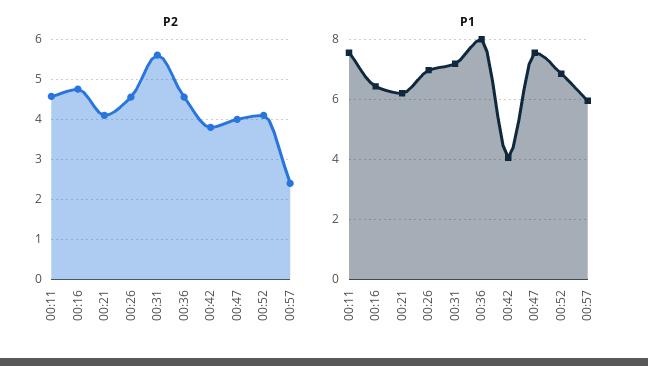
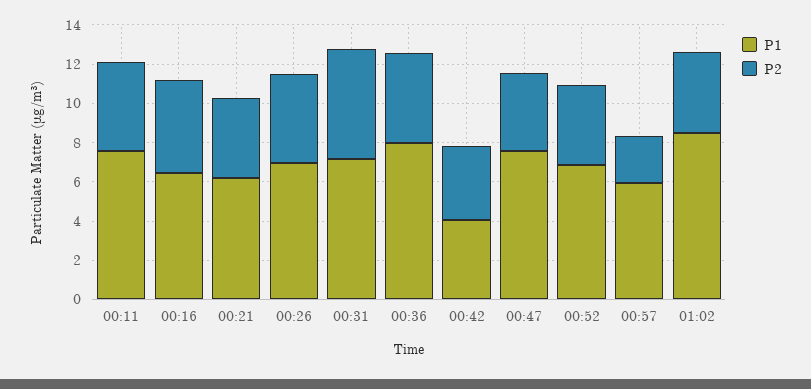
P1, 01:02: none -> 8.5
P2, 01:02: none -> 4

